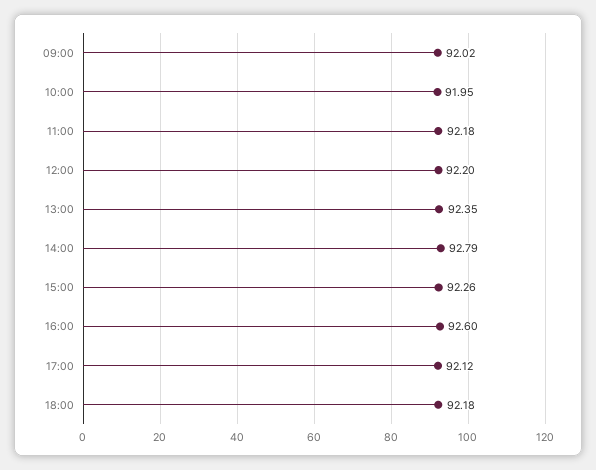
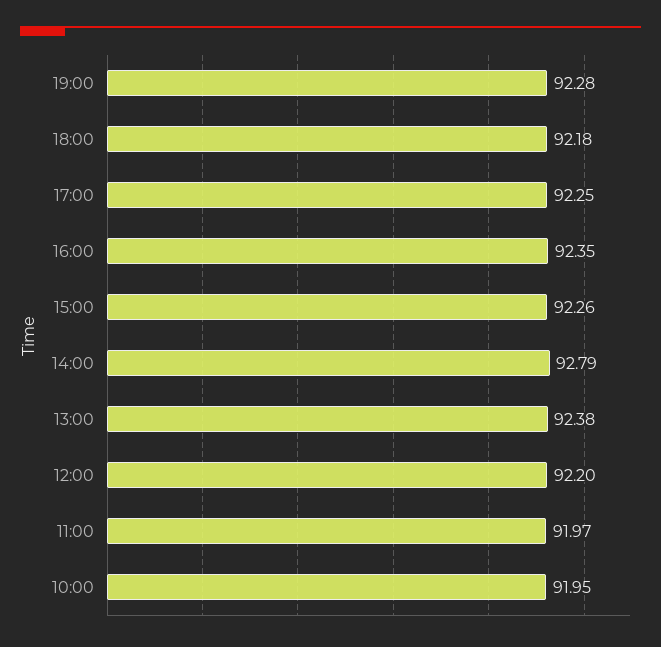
09:00: 92.02 -> none
11:00: 92.18 -> 91.97
13:00: 92.35 -> 92.38
16:00: 92.6 -> 92.35
17:00: 92.12 -> 92.25
19:00: none -> 92.28

